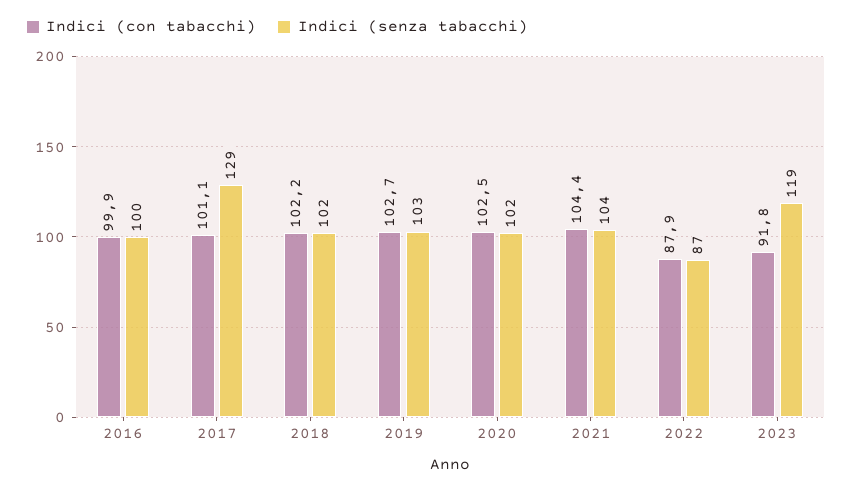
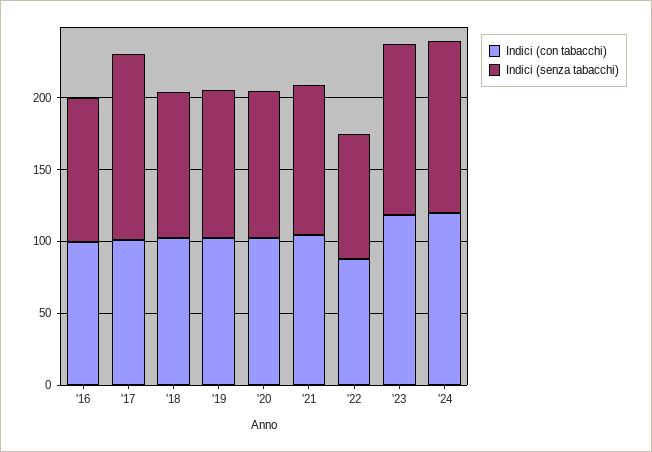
Indici (con tabacchi), 2023: 91.8 -> 120
Indici (con tabacchi), '24: none -> 120
Indici (senza tabacchi), '24: none -> 120

